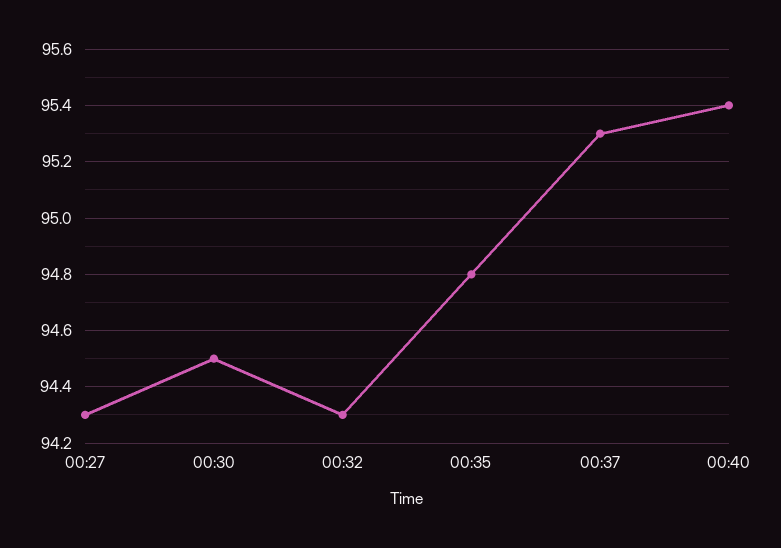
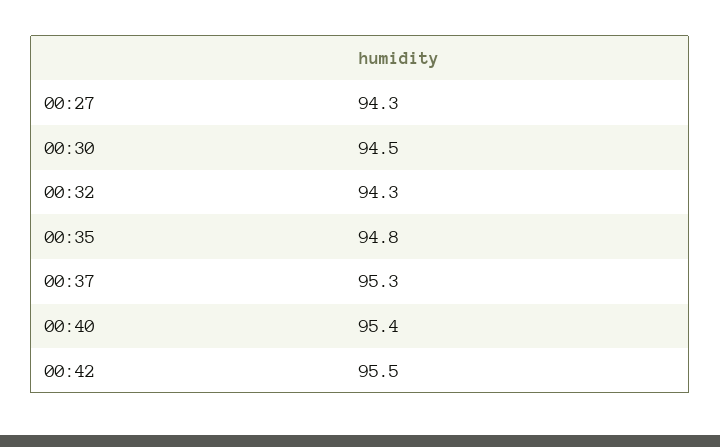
00:42: none -> 95.5

